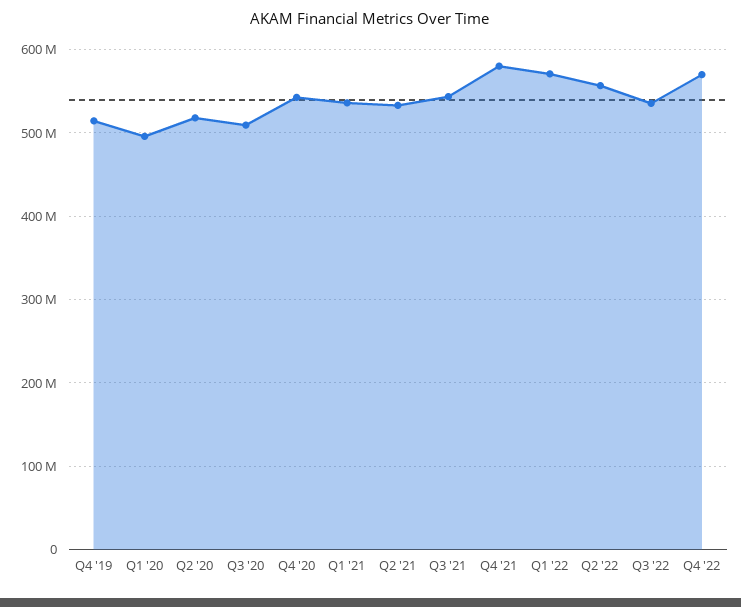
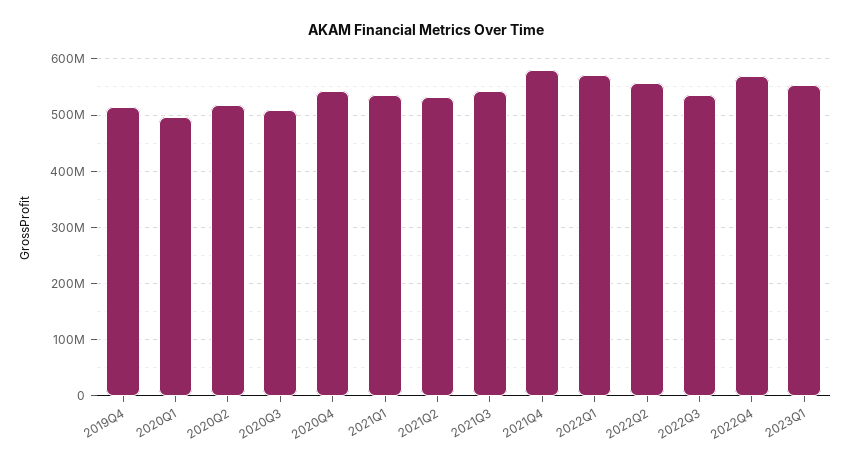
2023Q1: none -> 560000000

